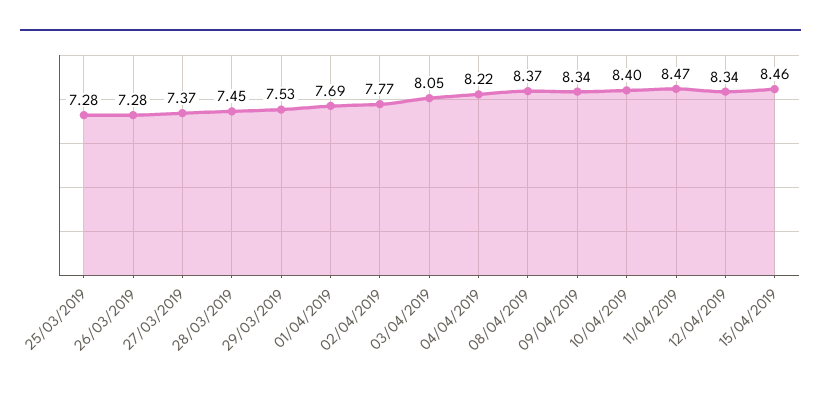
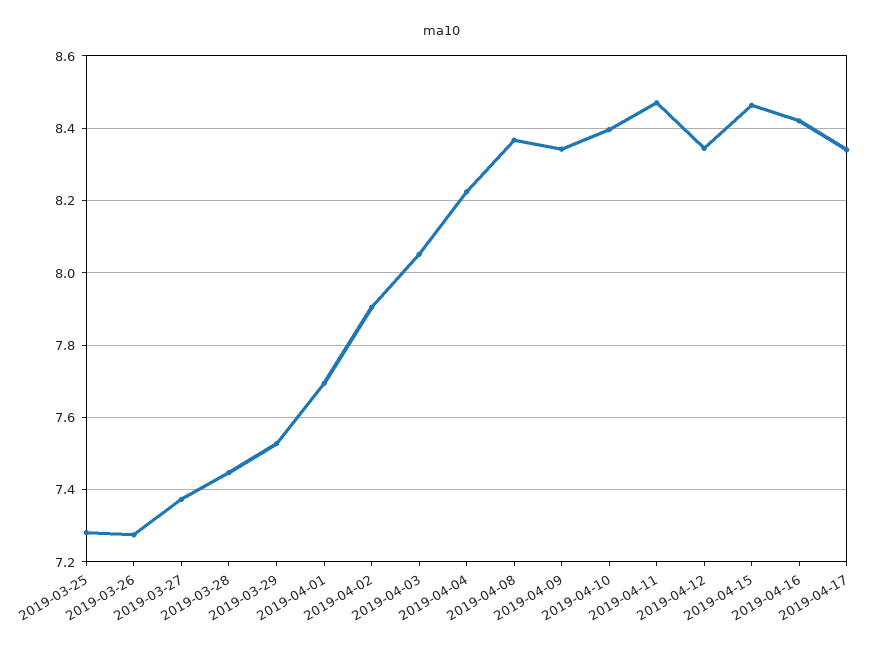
02/04/2019: 7.77 -> 7.9
2019-04-16: none -> 8.42
2019-04-17: none -> 8.34

